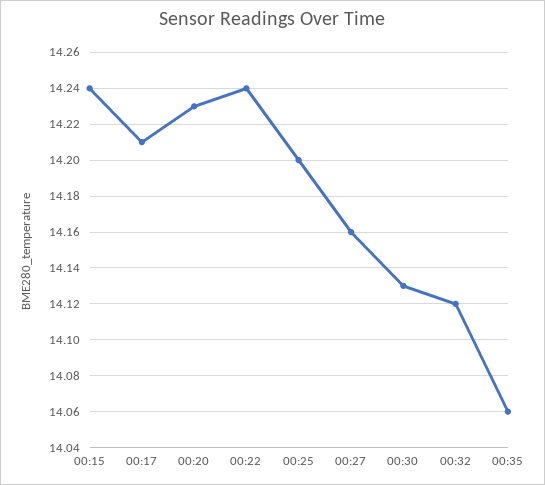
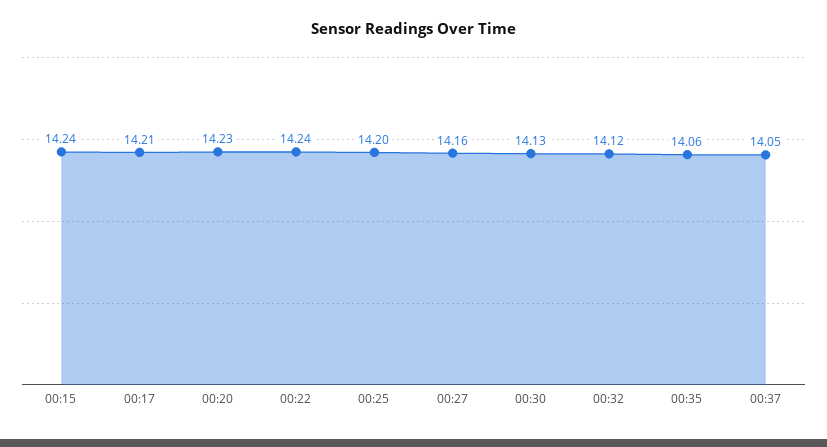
00:37: none -> 14.05

